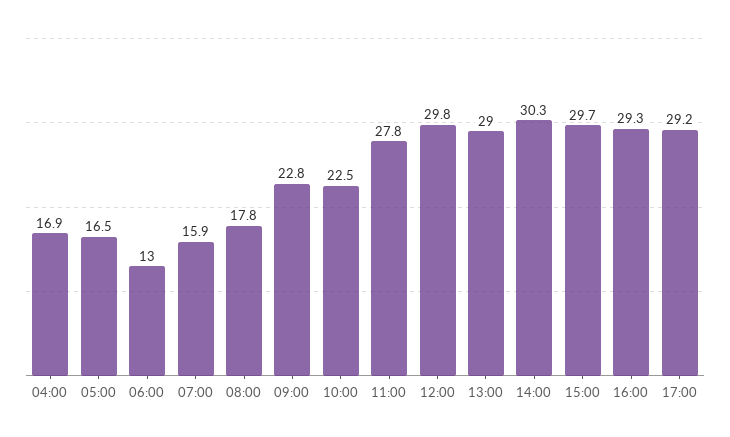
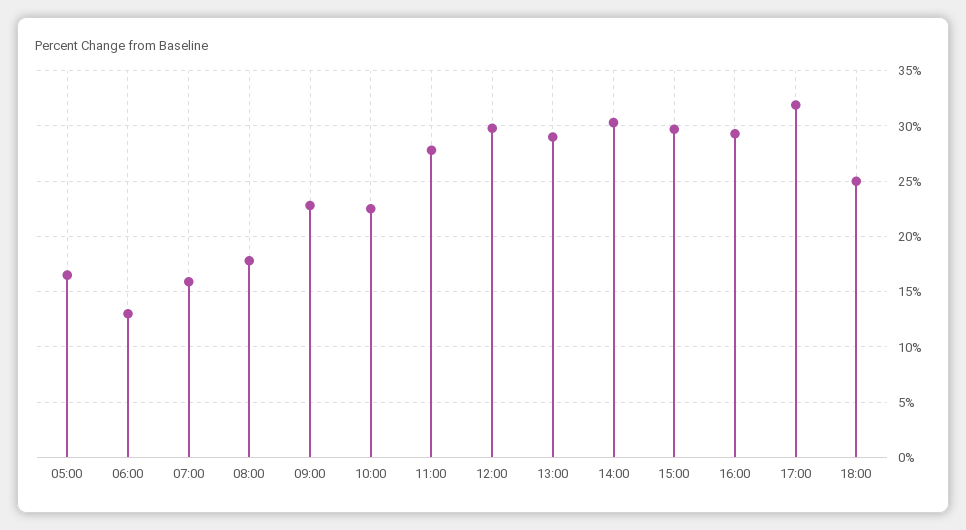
04:00: 16.9 -> none
17:00: 29.2 -> 32
18:00: none -> 25

